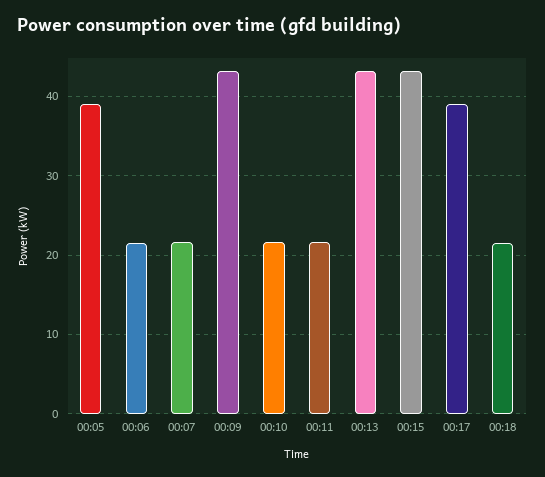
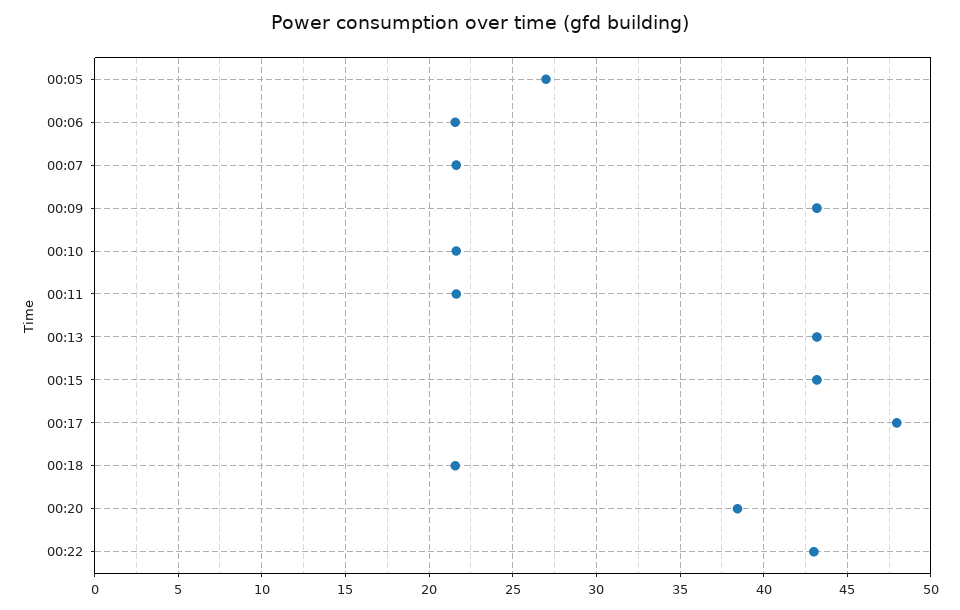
00:05: 39 -> 27
00:17: 39 -> 48
00:20: none -> 38.5
00:22: none -> 43

